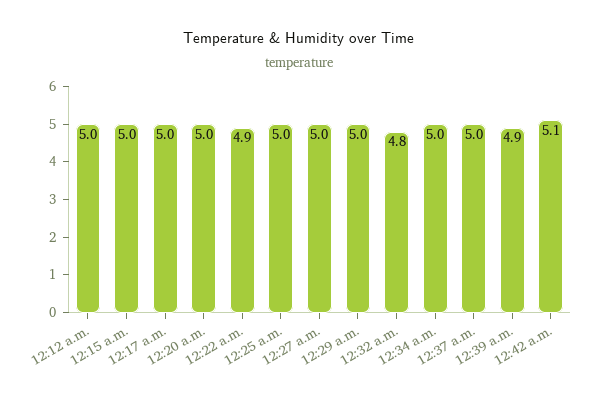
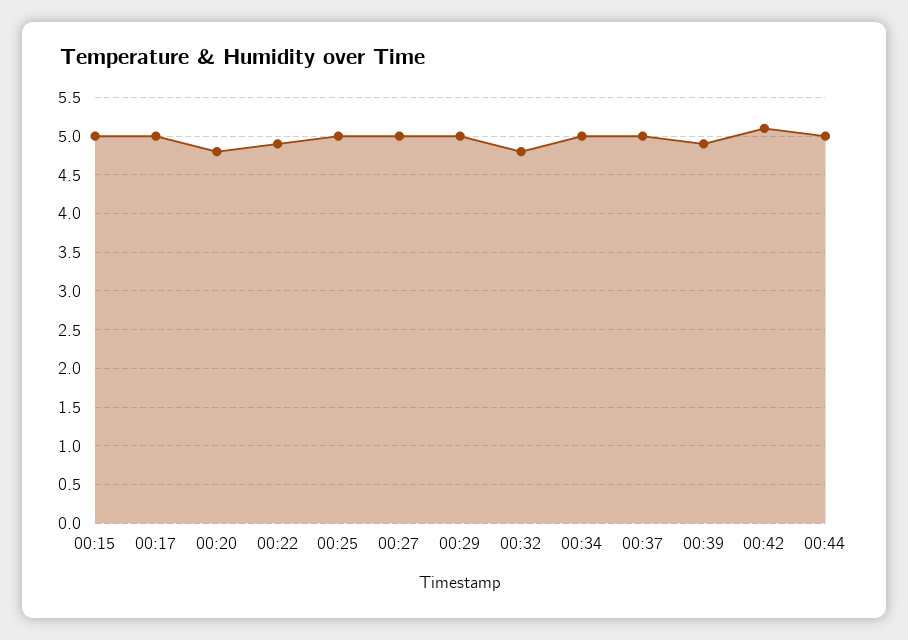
12:12 a.m.: 5 -> none
12:20 a.m.: 5 -> 4.8
00:44: none -> 5

